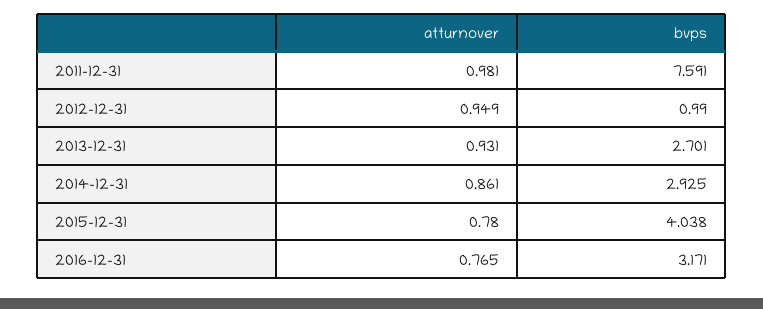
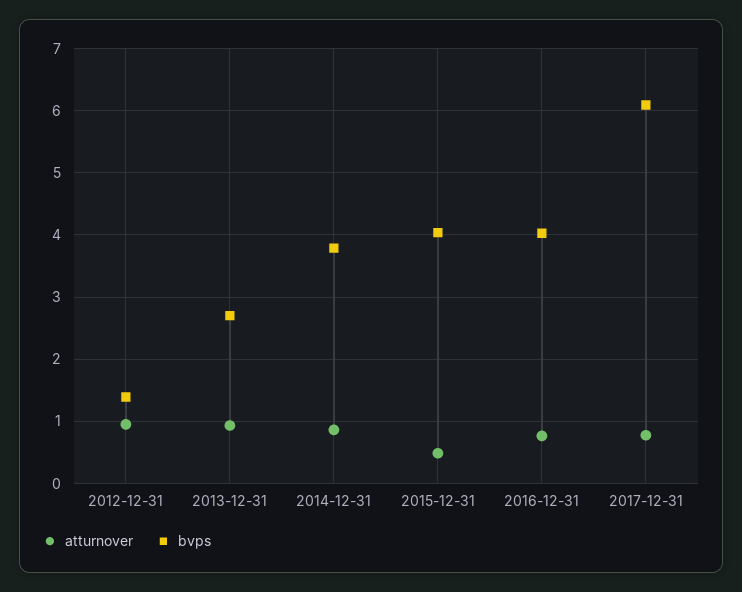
atturnover, 2011-12-31: 0.981 -> none
bvps, 2011-12-31: 7.591 -> none
bvps, 2012-12-31: 0.99 -> 1.4
bvps, 2014-12-31: 2.925 -> 3.8
atturnover, 2015-12-31: 0.78 -> 0.5
bvps, 2016-12-31: 3.171 -> 4
atturnover, 2017-12-31: none -> 0.8
bvps, 2017-12-31: none -> 6.1

